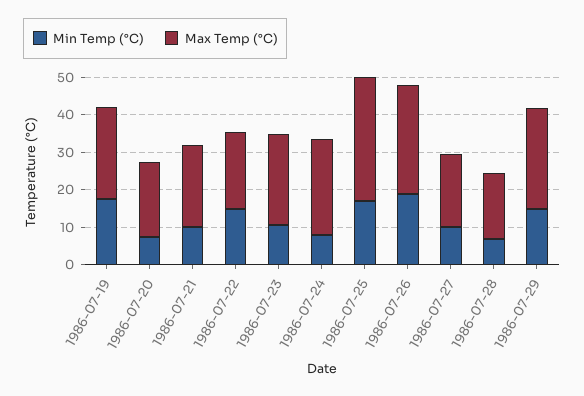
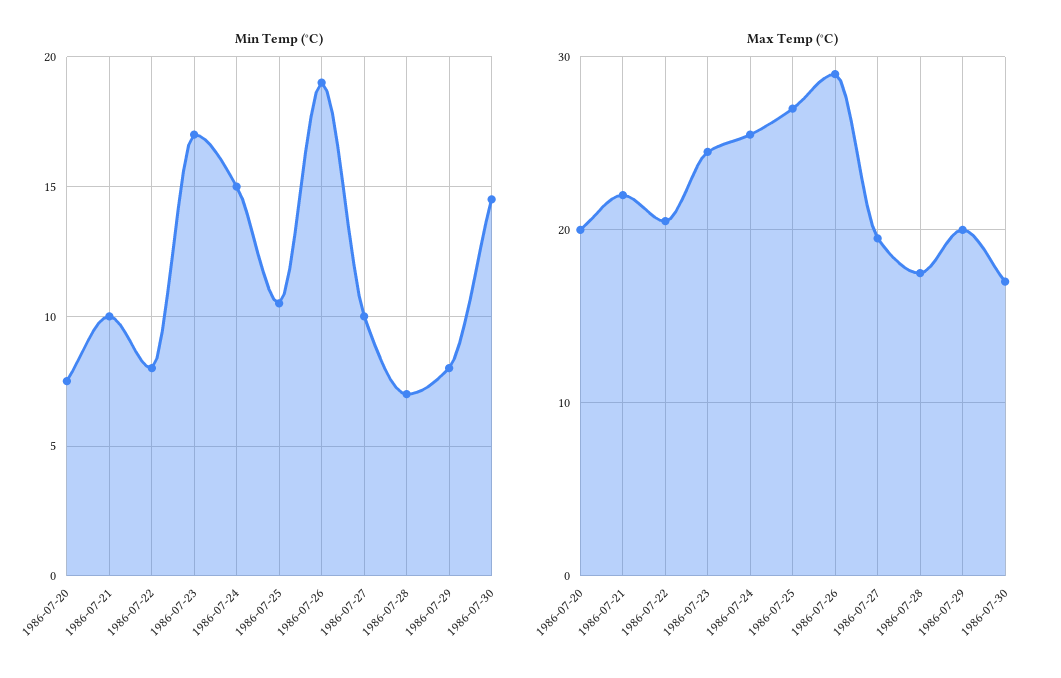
Min Temp (°C), 1986-07-19: 17.5 -> none
Max Temp (°C), 1986-07-19: 25 -> none
Min Temp (°C), 1986-07-22: 15 -> 8
Min Temp (°C), 1986-07-23: 10 -> 17
Min Temp (°C), 1986-07-24: 7.5 -> 15
Min Temp (°C), 1986-07-25: 17.5 -> 10.5
Max Temp (°C), 1986-07-25: 32.5 -> 27
Min Temp (°C), 1986-07-29: 15 -> 8
Max Temp (°C), 1986-07-29: 27.5 -> 20
Min Temp (°C), 1986-07-30: none -> 14.5
Max Temp (°C), 1986-07-30: none -> 17

